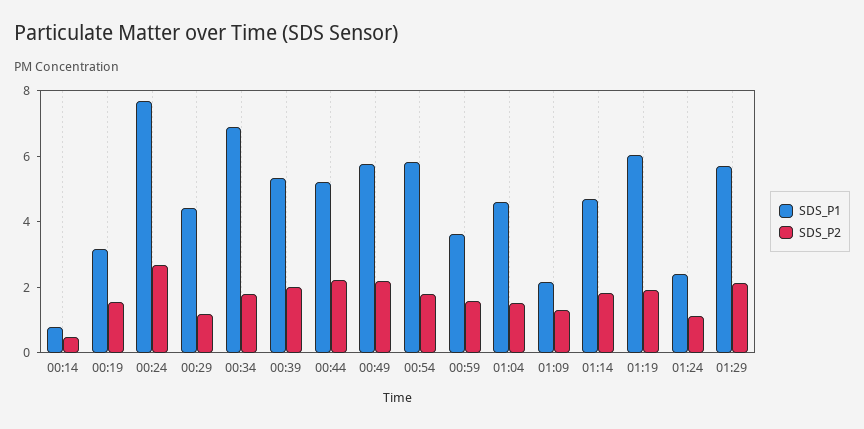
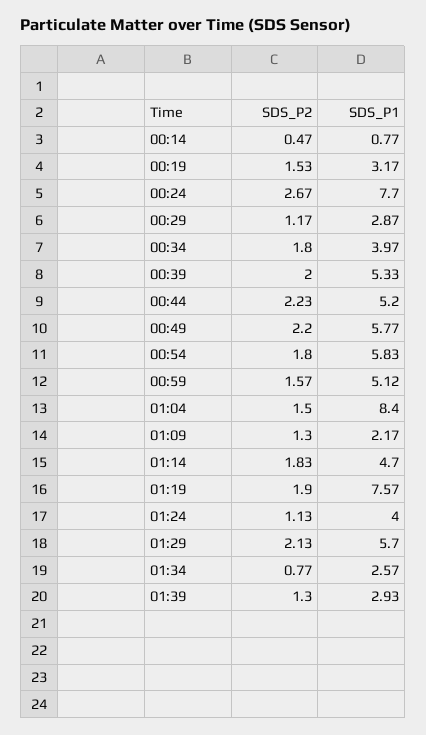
SDS_P1, 00:29: 4.5 -> 2.87
SDS_P1, 00:34: 7 -> 3.97
SDS_P1, 00:59: 3.5 -> 5.12
SDS_P1, 01:04: 4.5 -> 8.4
SDS_P1, 01:19: 6 -> 7.57
SDS_P1, 01:24: 2.5 -> 4
SDS_P2, 01:34: none -> 0.77
SDS_P1, 01:34: none -> 2.57
SDS_P2, 01:39: none -> 1.3
SDS_P1, 01:39: none -> 2.93

